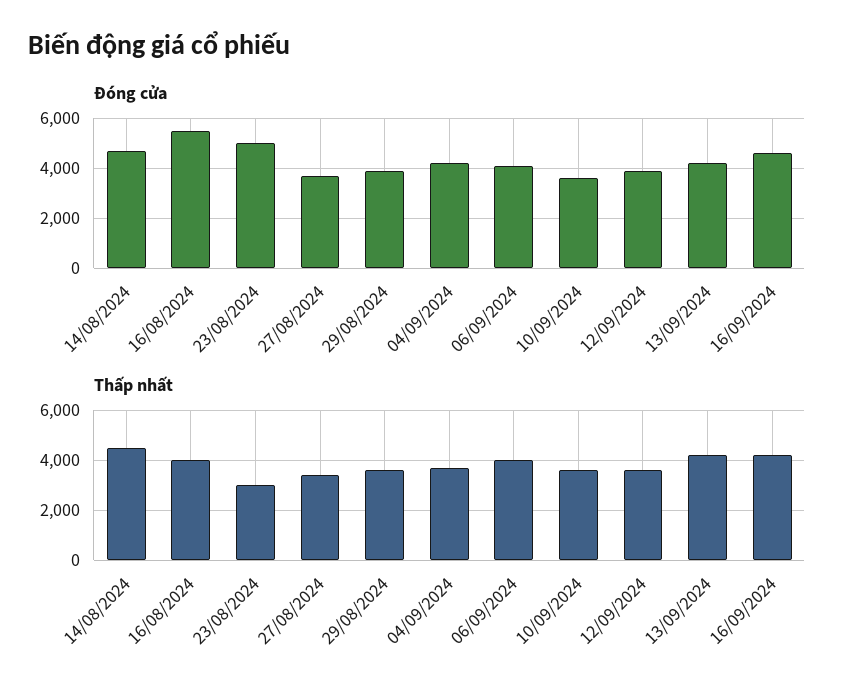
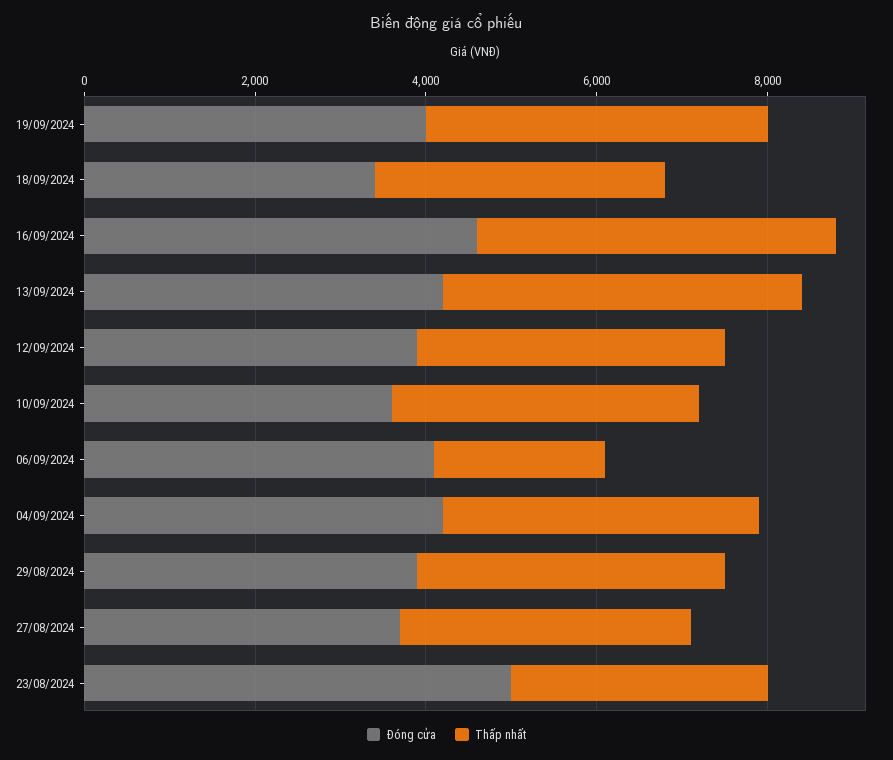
Đóng cửa, 14/08/2024: 4750 -> none
Đóng cửa, 16/08/2024: 5500 -> none
Thấp nhất, 14/08/2024: 4500 -> none
Thấp nhất, 16/08/2024: 4000 -> none
Thấp nhất, 06/09/2024: 4000 -> 2000
Đóng cửa, 19/09/2024: none -> 4000
Thấp nhất, 19/09/2024: none -> 4000
Đóng cửa, 18/09/2024: none -> 3500
Thấp nhất, 18/09/2024: none -> 3500

